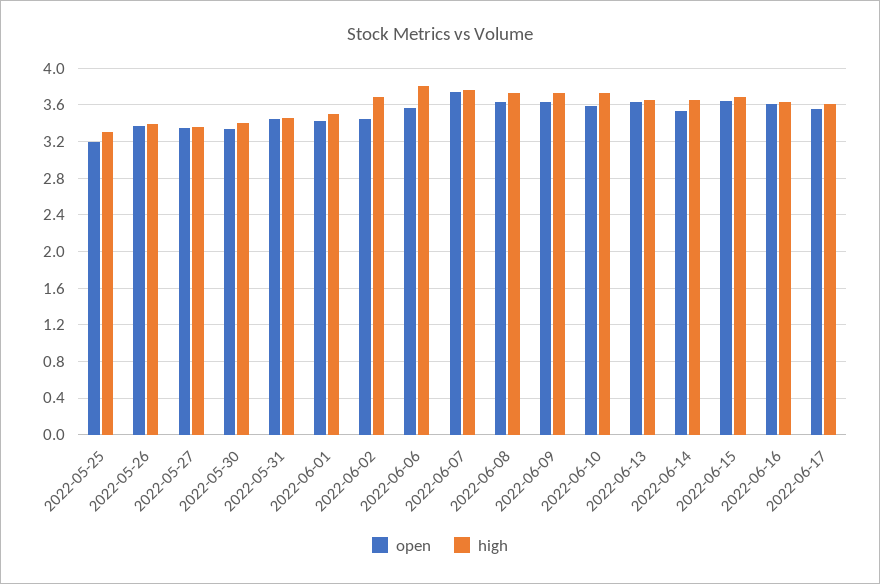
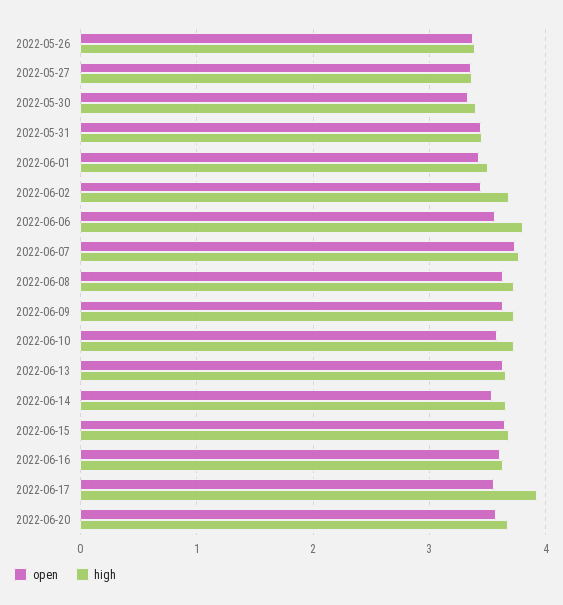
open, 2022-05-25: 3.2 -> none
high, 2022-05-25: 3.3 -> none
high, 2022-06-17: 3.6 -> 3.9
open, 2022-06-20: none -> 3.6
high, 2022-06-20: none -> 3.7

